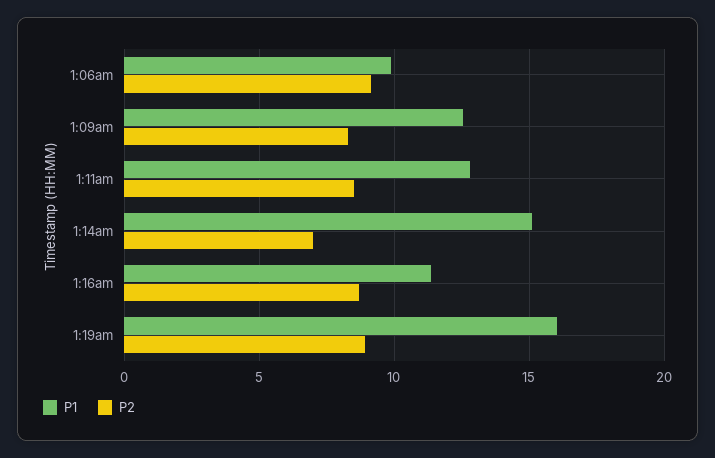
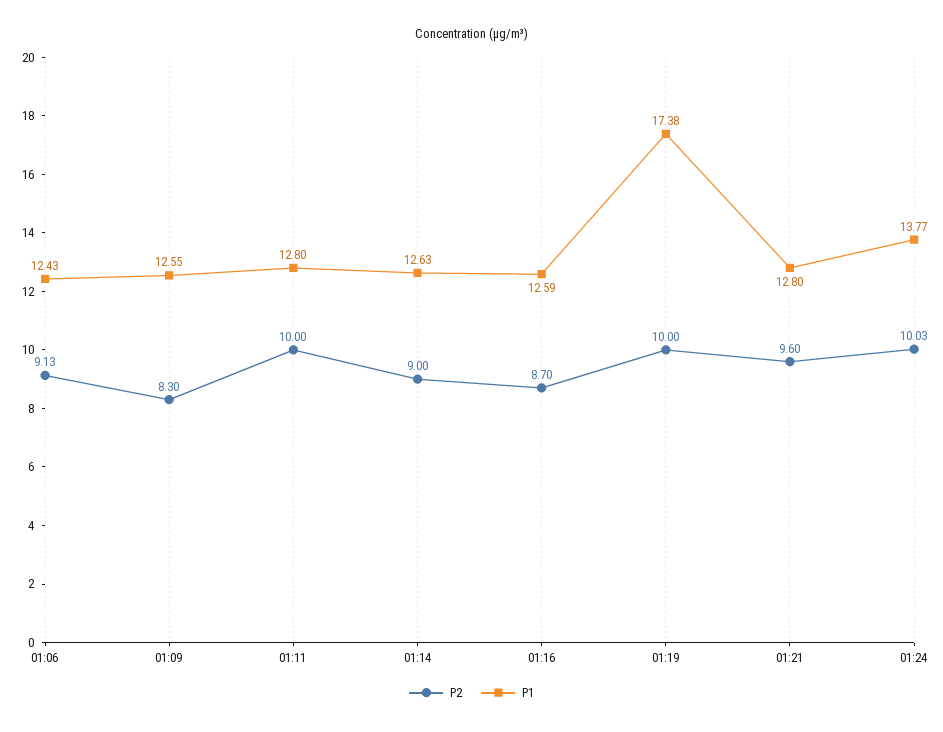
P1, 1:06am: 10 -> 12.43
P2, 1:11am: 8.5 -> 10
P1, 1:14am: 15 -> 12.63
P2, 1:14am: 7 -> 9
P1, 1:16am: 11.5 -> 12.59
P1, 1:19am: 16 -> 17.38
P2, 1:19am: 9 -> 10
P2, 01:21: none -> 9.6
P1, 01:21: none -> 12.8
P2, 01:24: none -> 10.03
P1, 01:24: none -> 13.77

